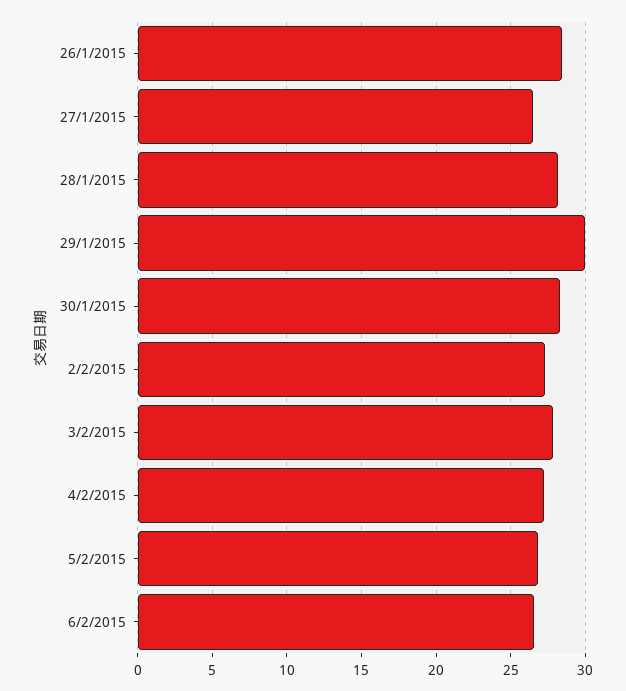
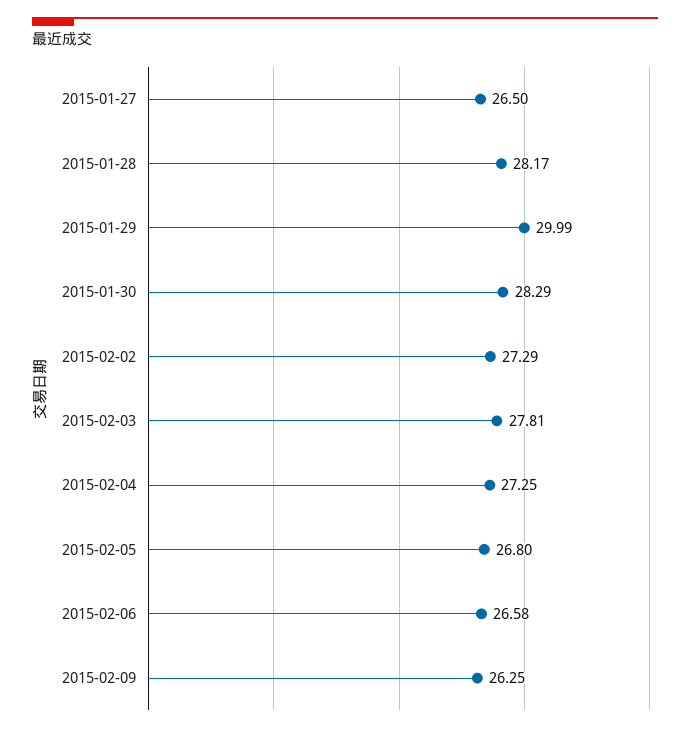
26/1/2015: 28.5 -> none
2015-02-09: none -> 26.25

